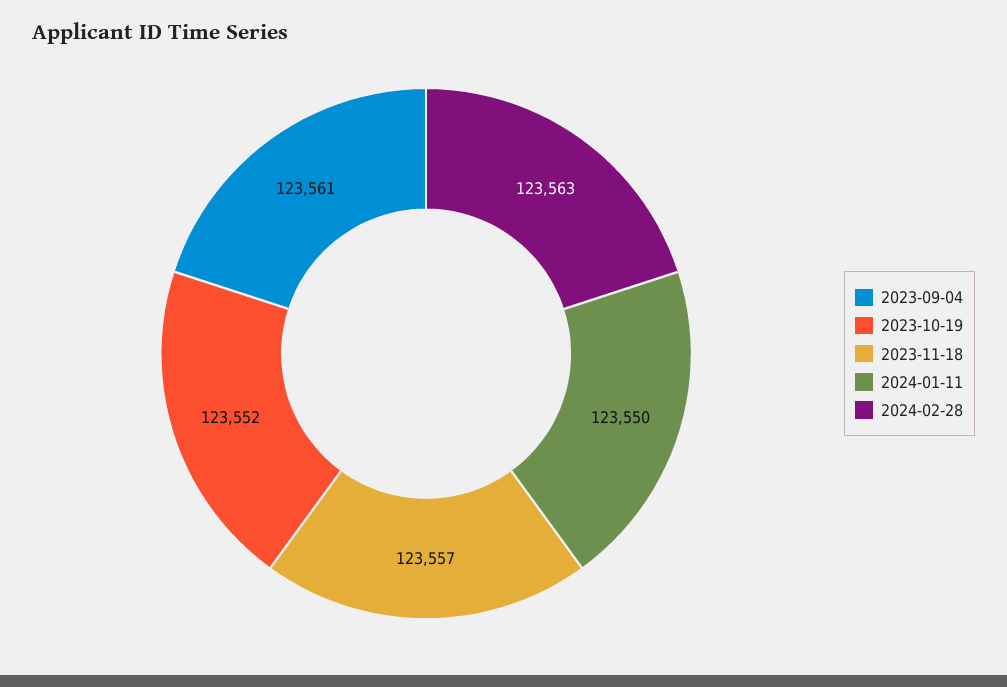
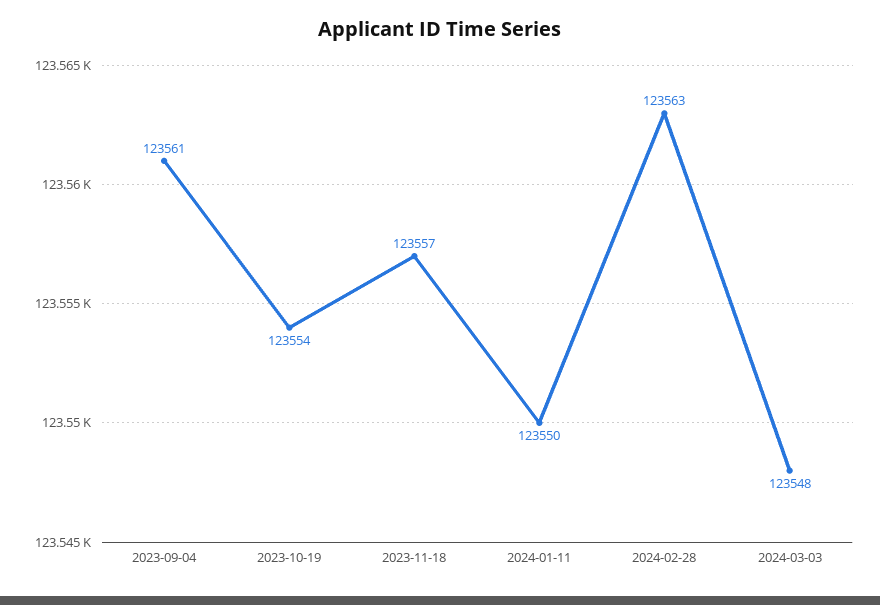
2023-10-19: 123552 -> 123554
2024-03-03: none -> 123548

